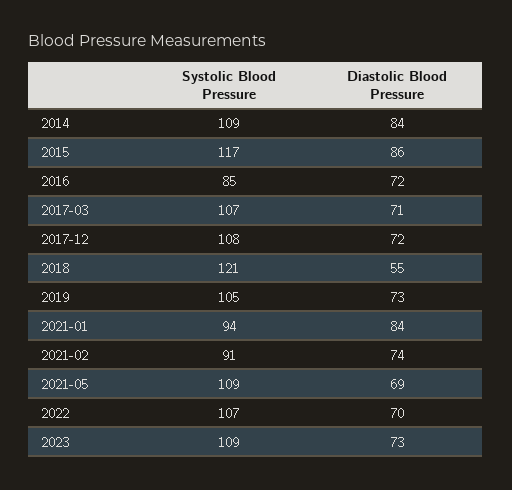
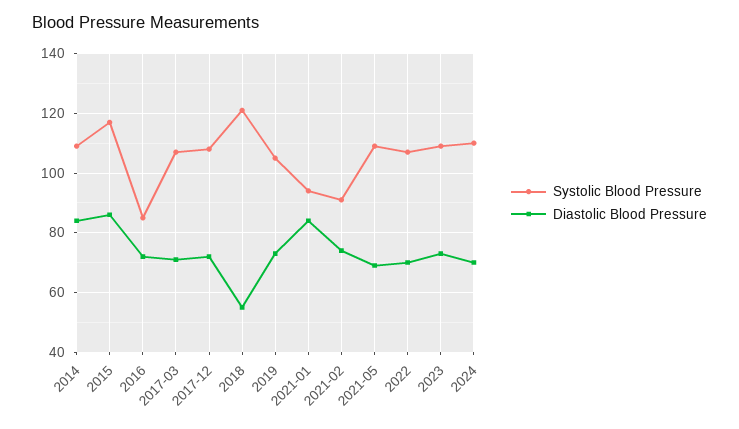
Systolic Blood Pressure, 2024: none -> 110
Diastolic Blood Pressure, 2024: none -> 70

